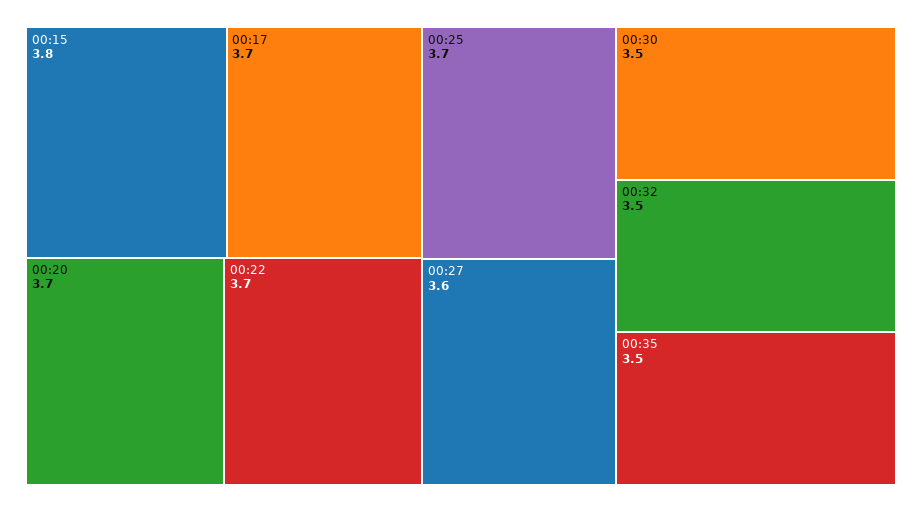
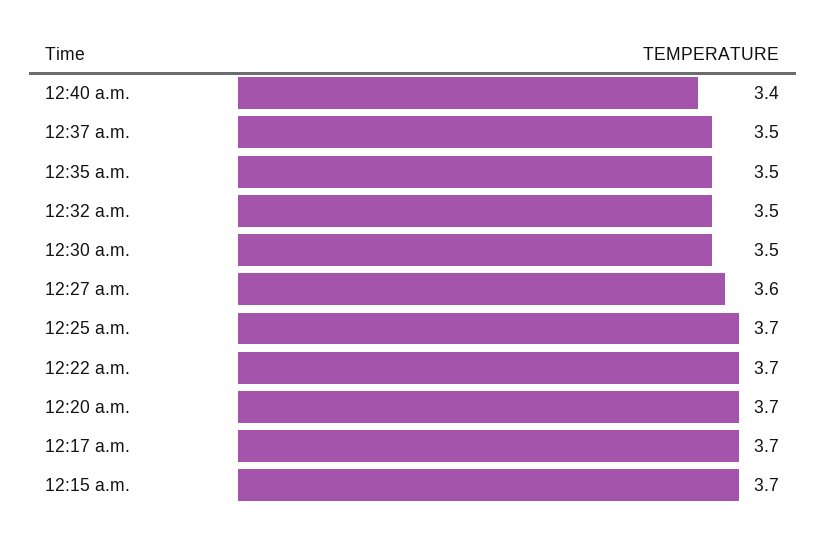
00:15: 3.8 -> 3.7
12:40 a.m.: none -> 3.4
12:37 a.m.: none -> 3.5

